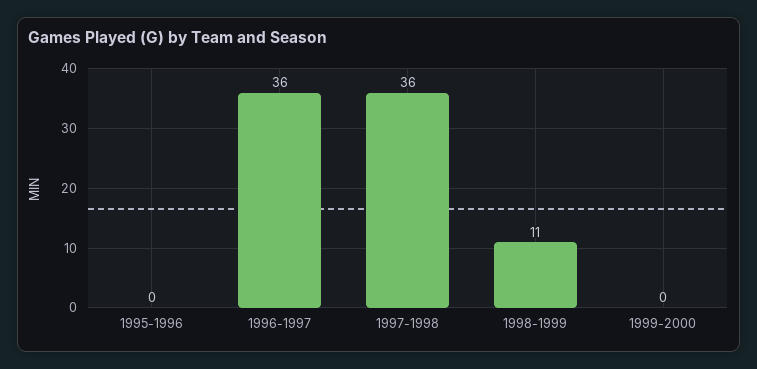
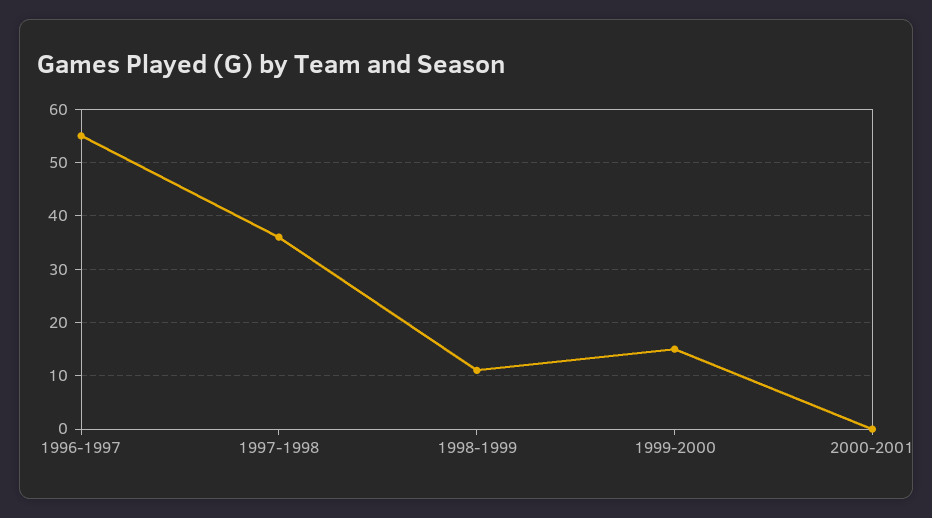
1995-1996: 0 -> none
1996-1997: 36 -> 55
1999-2000: 0 -> 15
2000-2001: none -> 0

